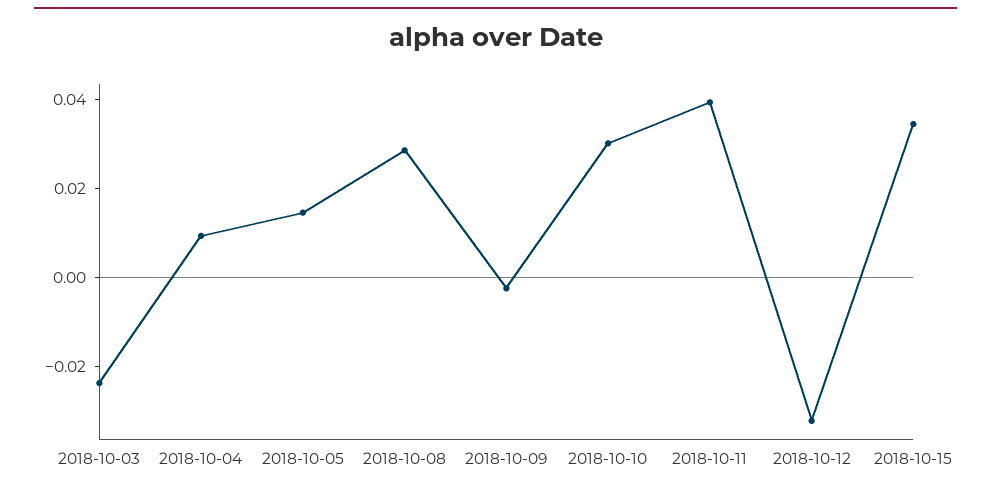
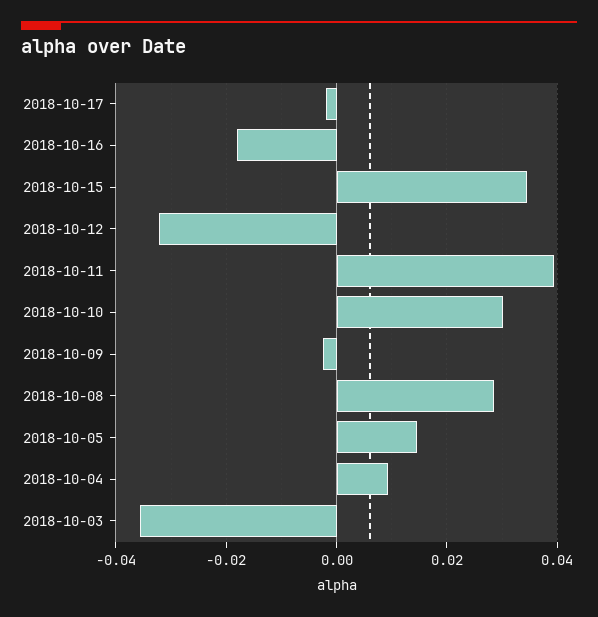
2018-10-03: -0.025 -> -0.036
2018-10-17: none -> -0.002
2018-10-16: none -> -0.018

